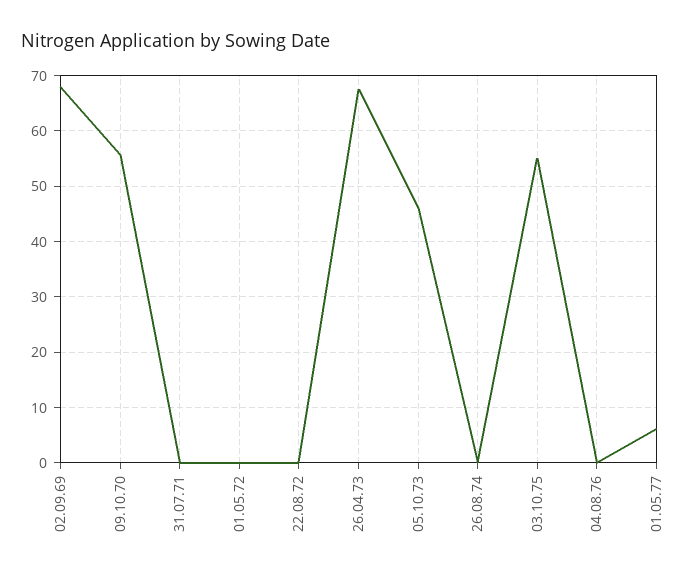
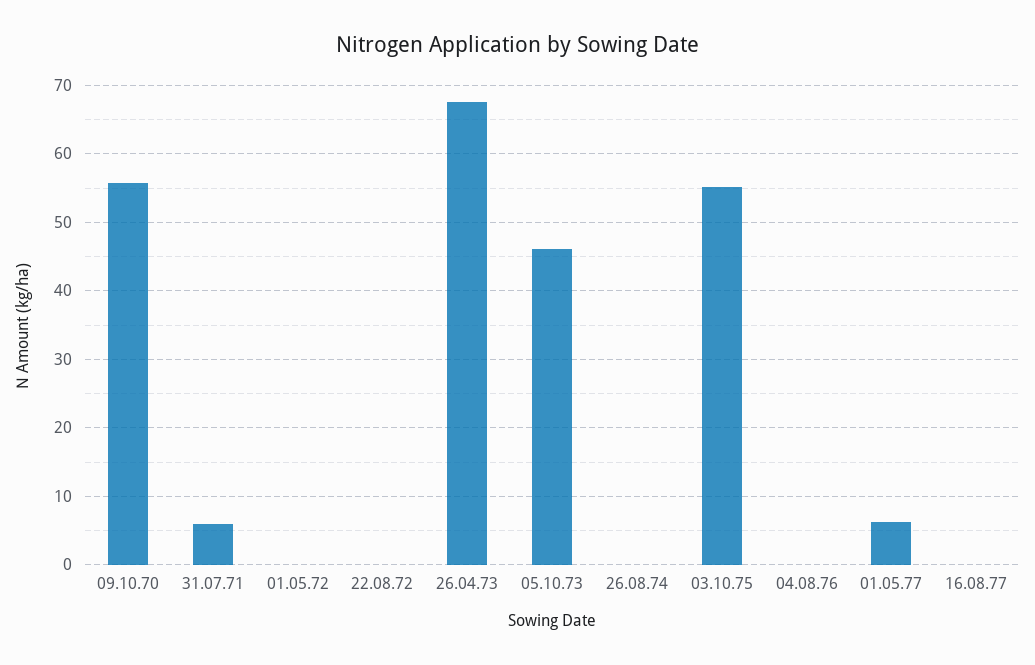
02.09.69: 68 -> none
31.07.71: 0 -> 6
16.08.77: none -> 0

